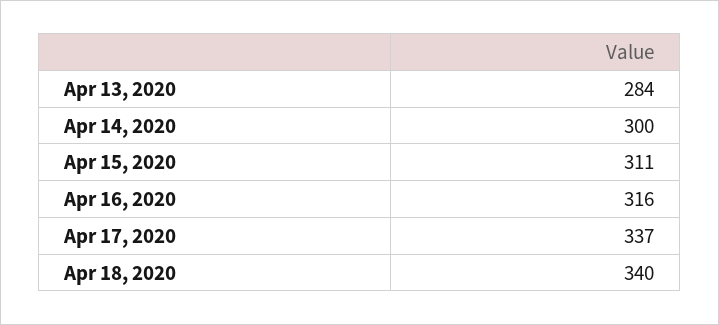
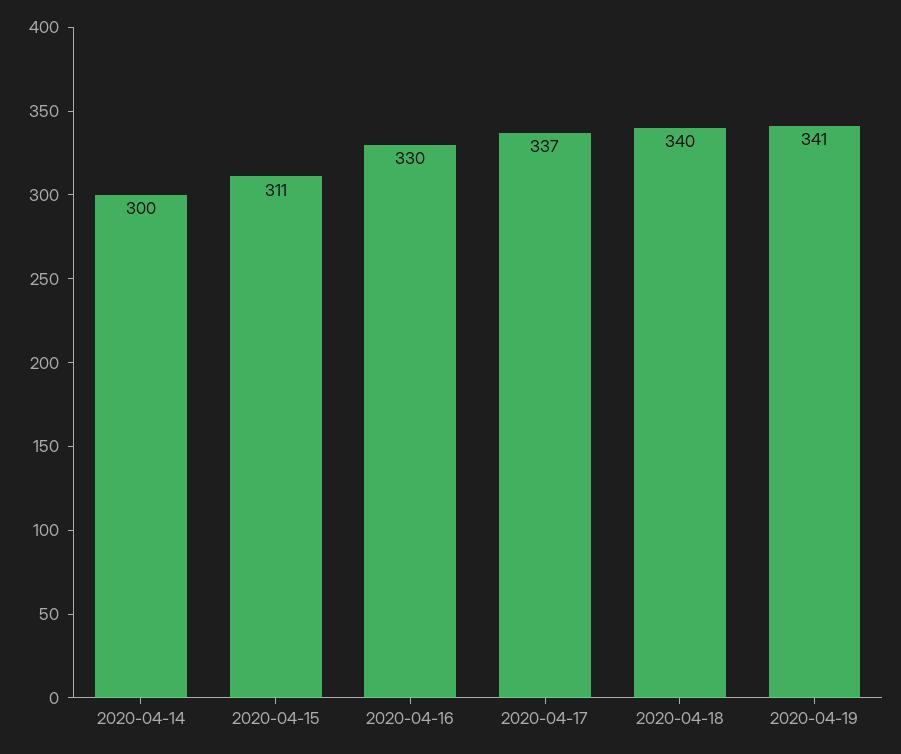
Apr 13, 2020: 284 -> none
Apr 16, 2020: 316 -> 330
2020-04-19: none -> 341

